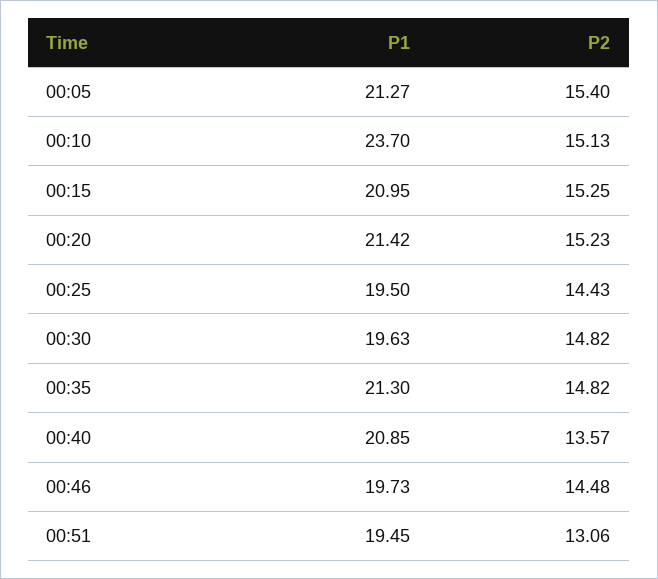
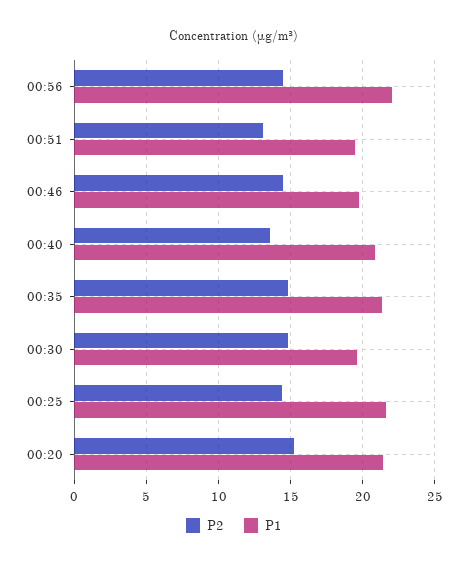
P1, 00:05: 21.27 -> none
P2, 00:05: 15.4 -> none
P1, 00:10: 23.7 -> none
P2, 00:10: 15.13 -> none
P1, 00:15: 20.95 -> none
P2, 00:15: 15.25 -> none
P1, 00:25: 19.5 -> 21.5
P2, 00:56: none -> 14.5
P1, 00:56: none -> 22

